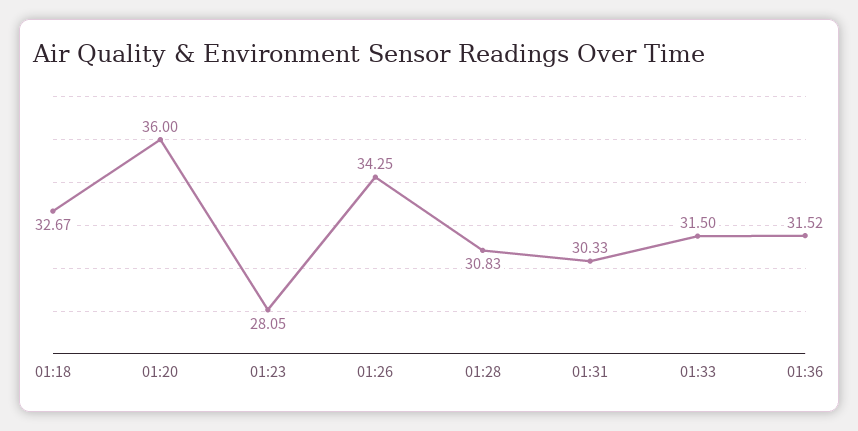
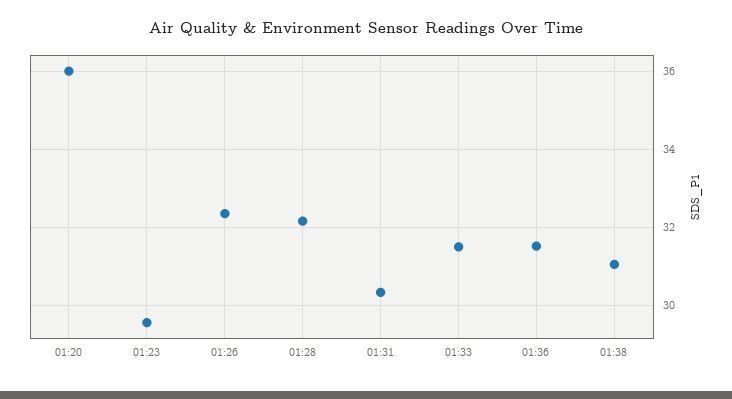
01:18: 32.67 -> none
01:23: 28.05 -> 29.6
01:26: 34.25 -> 32.4
01:28: 30.83 -> 32.2
01:38: none -> 31

